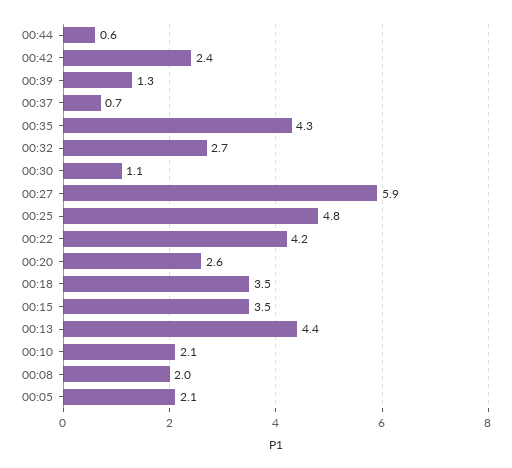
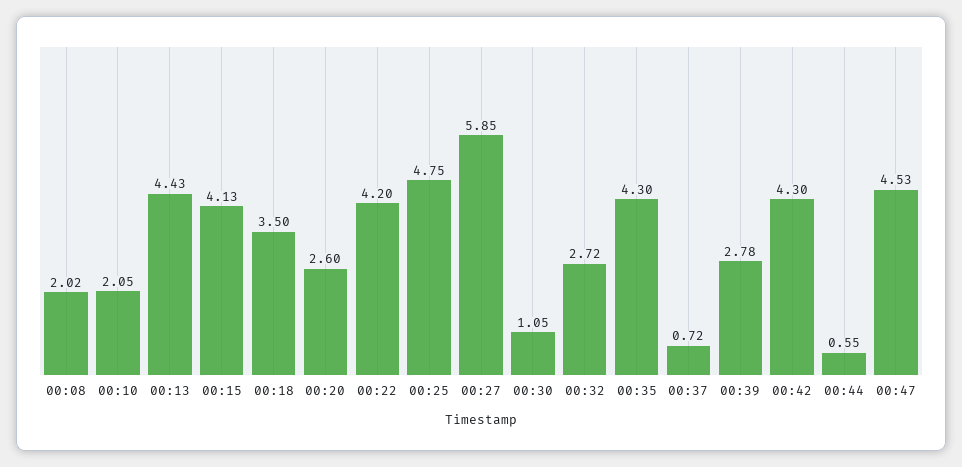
00:42: 2.4 -> 4.3
00:39: 1.3 -> 2.78
00:15: 3.5 -> 4.13
00:05: 2.1 -> none
00:47: none -> 4.53

